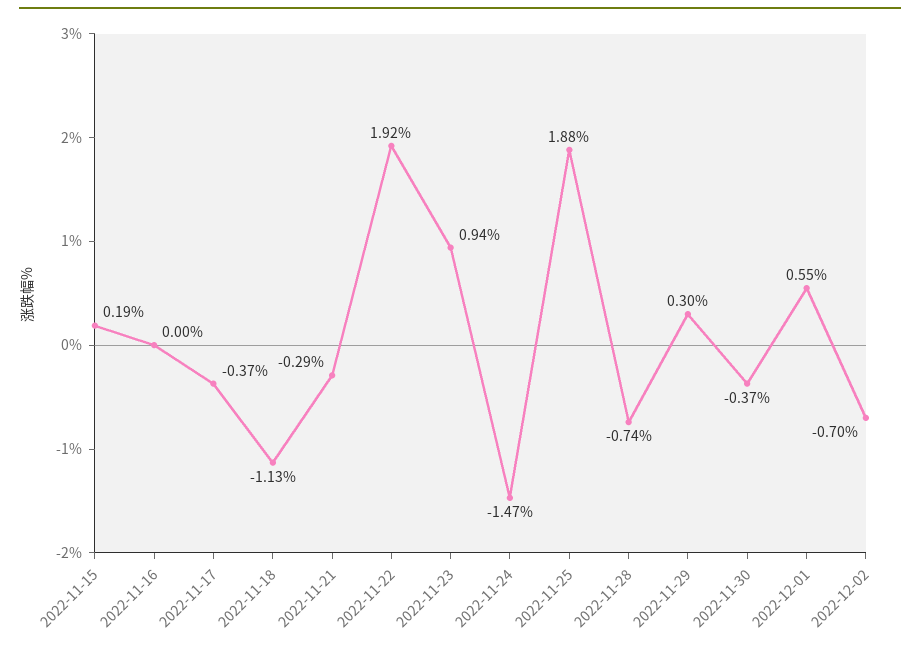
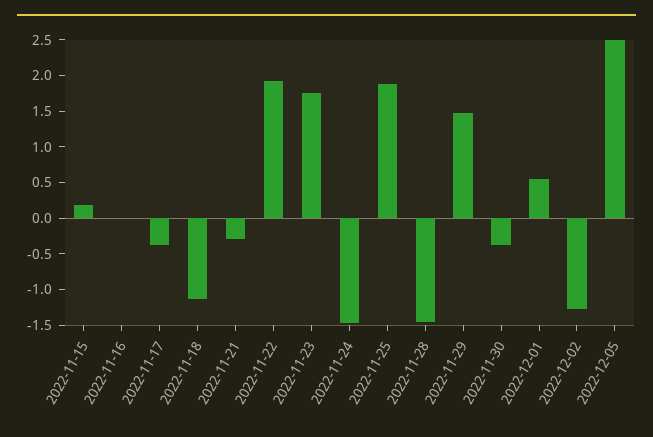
2022-11-23: 0.94 -> 1.75
2022-11-28: -0.74 -> -1.5
2022-11-29: 0.3 -> 1.5
2022-12-02: -0.7 -> -1.25
2022-12-05: none -> 2.5

